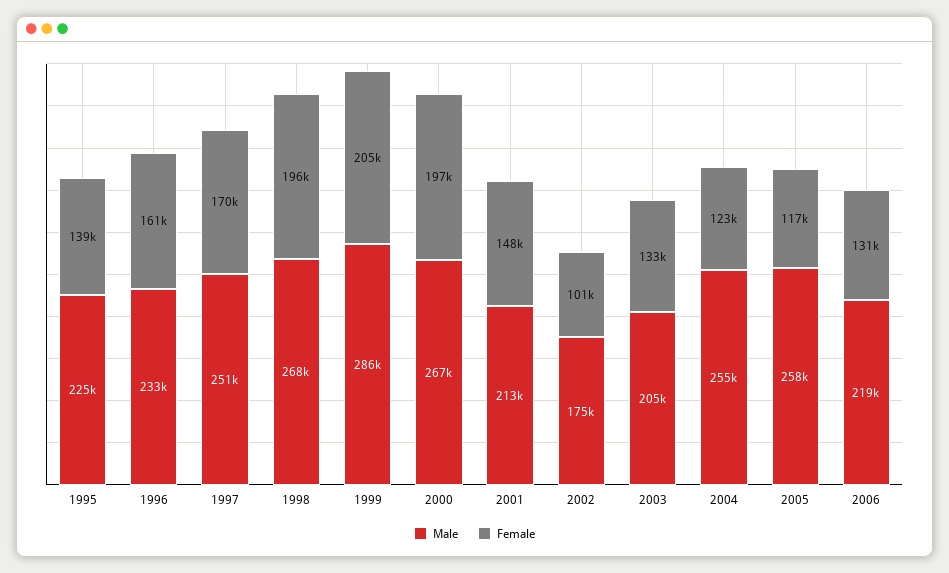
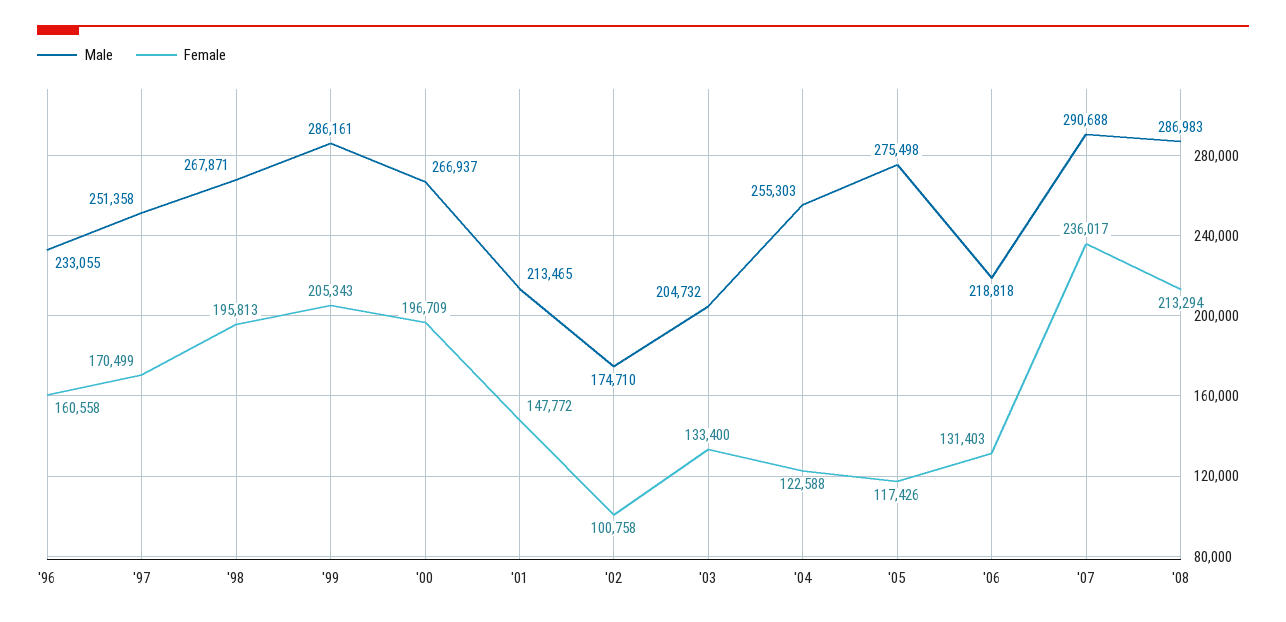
Male, 1995: 225000 -> none
Female, 1995: 139000 -> none
Male, 2005: 258000 -> 275498
Male, '07: none -> 290688
Female, '07: none -> 236017
Male, '08: none -> 286983
Female, '08: none -> 213294

